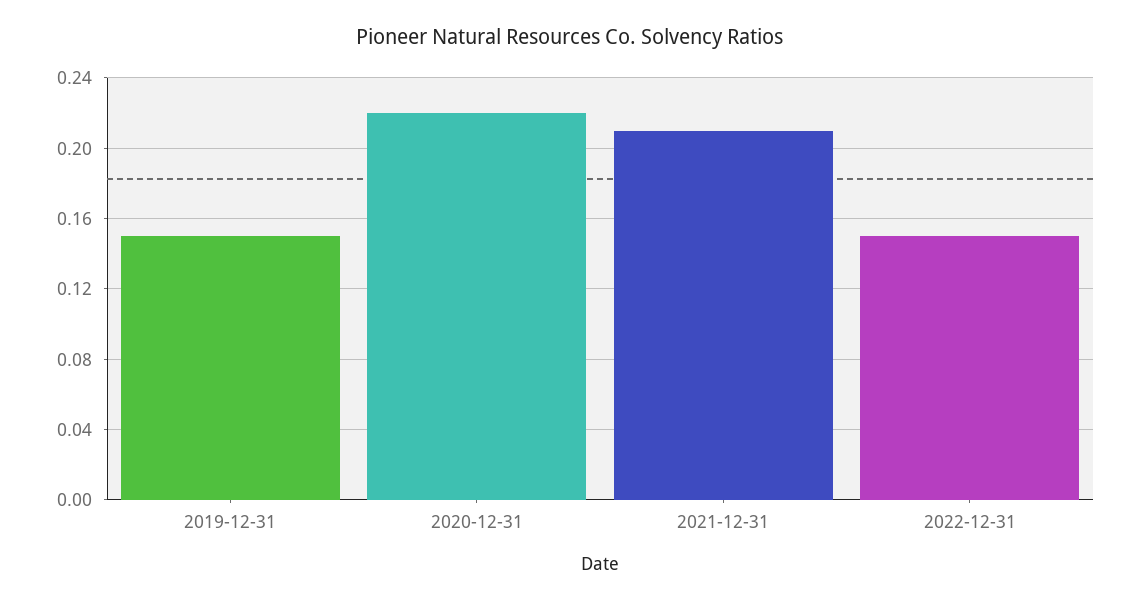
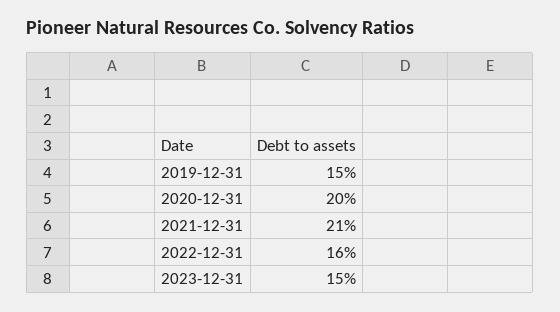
2020-12-31: 0.22 -> 0.2
2022-12-31: 0.15 -> 0.16
2023-12-31: none -> 0.15

